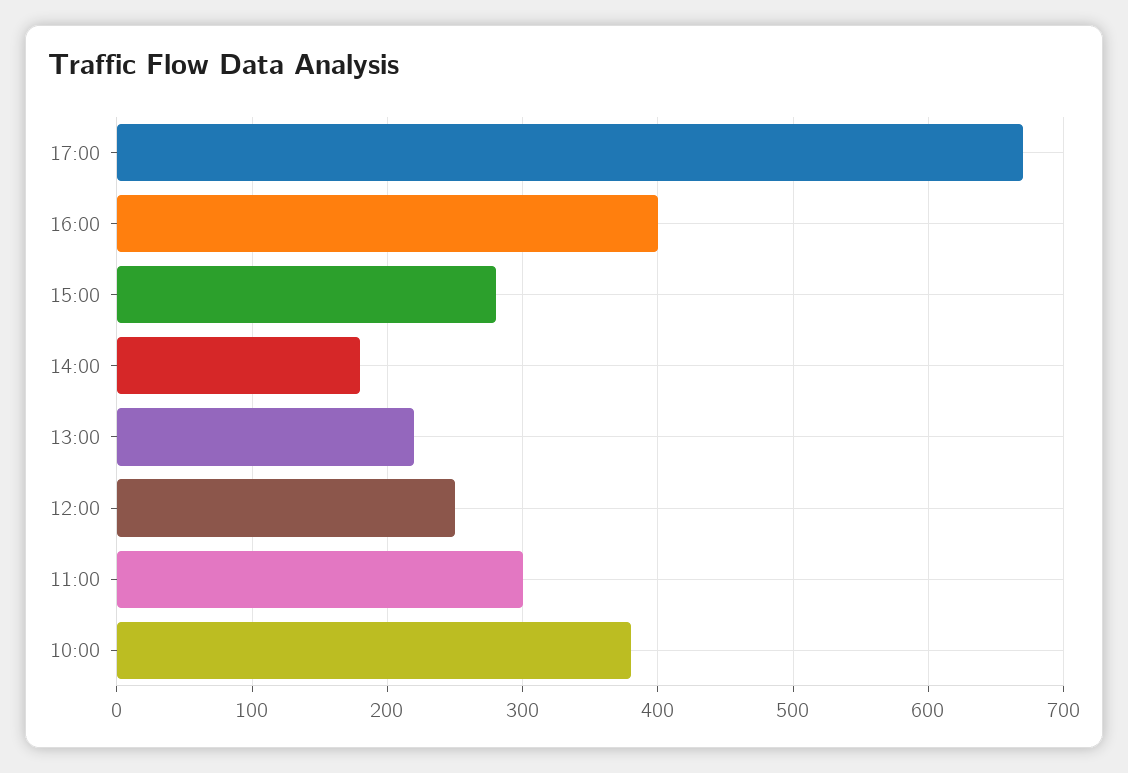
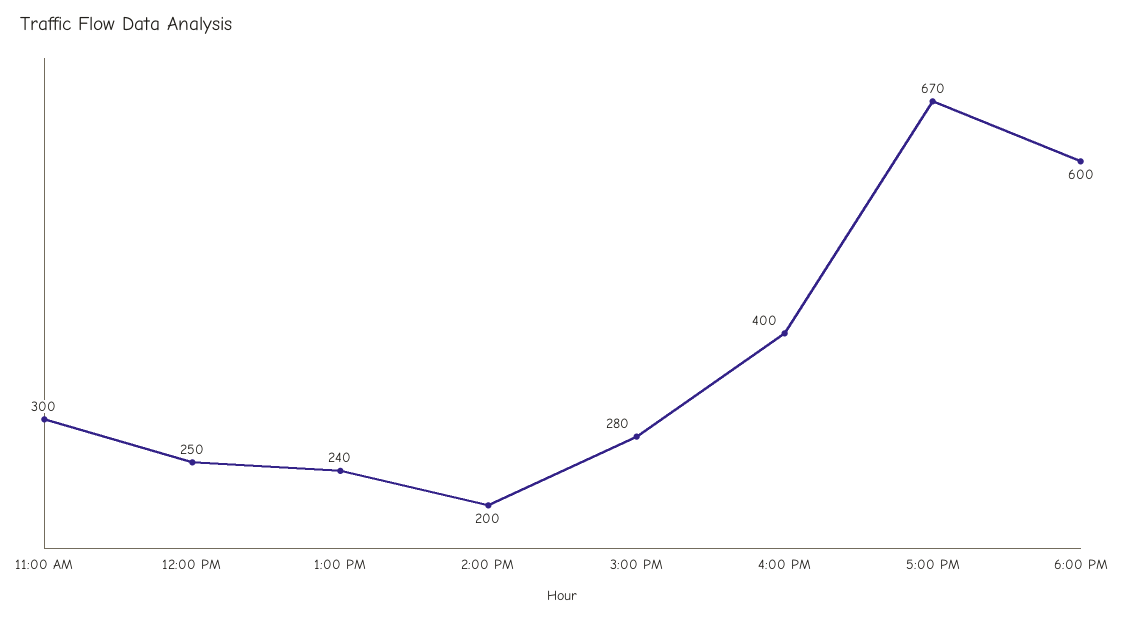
14:00: 180 -> 200
13:00: 220 -> 240
10:00: 380 -> none
6:00 PM: none -> 600

